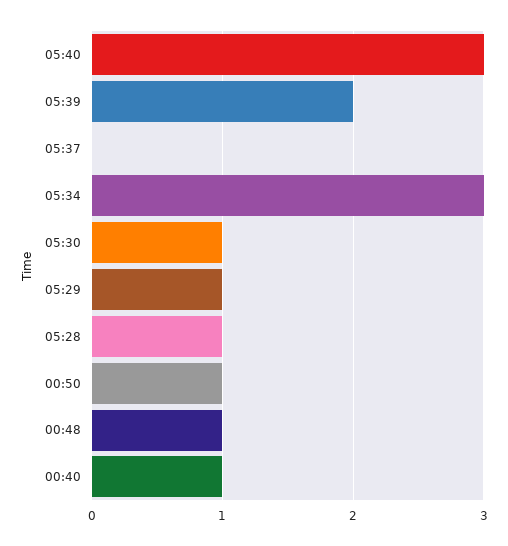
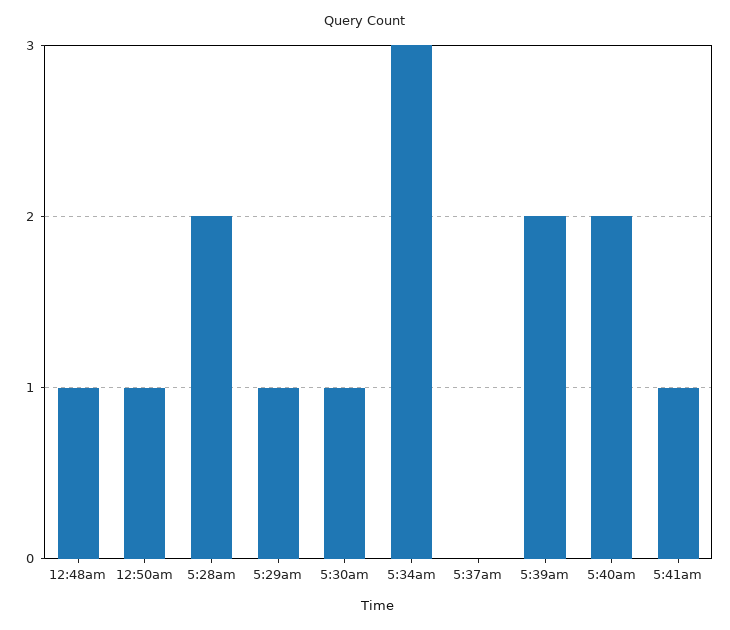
05:40: 3 -> 2
05:28: 1 -> 2
00:40: 1 -> none
5:41am: none -> 1

